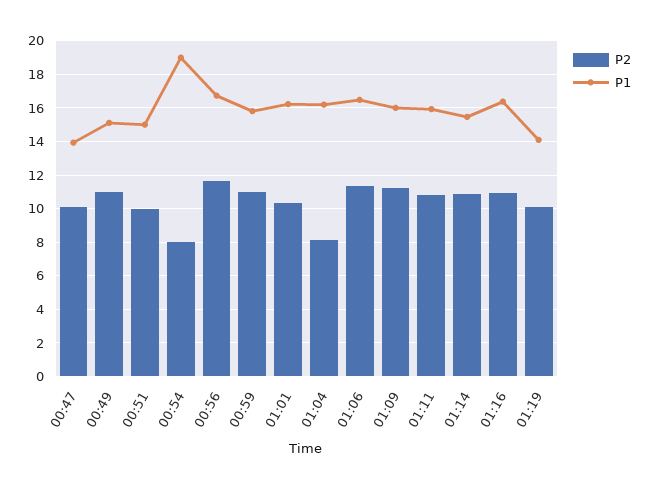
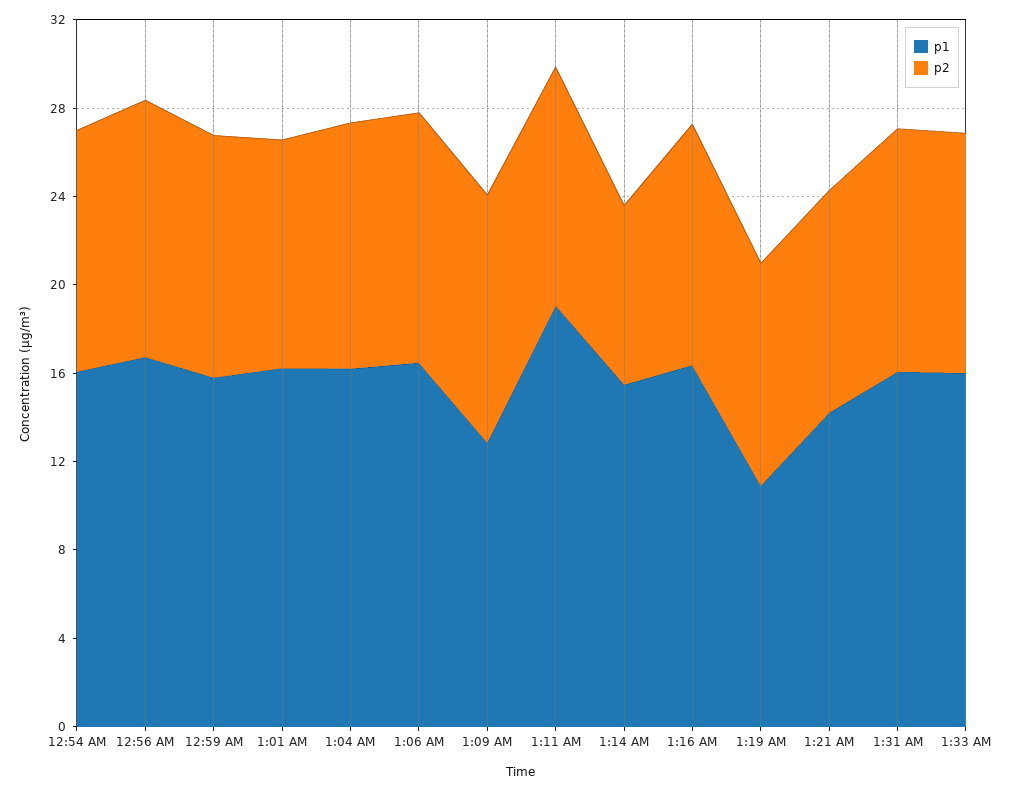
P2, 00:47: 10 -> none
P1, 00:47: 14 -> none
P2, 00:49: 11 -> none
P1, 00:49: 15 -> none
P2, 00:51: 10 -> none
P1, 00:51: 15 -> none
P2, 00:54: 8 -> 11
P1, 00:54: 19 -> 16
P2, 01:04: 8 -> 11
P1, 01:09: 16 -> 13
P1, 01:11: 16 -> 19
P2, 01:14: 11 -> 8
P1, 01:19: 14 -> 11
P1, 1:21 AM: none -> 14
P2, 1:21 AM: none -> 10
P1, 1:31 AM: none -> 16
P2, 1:31 AM: none -> 11
P1, 1:33 AM: none -> 16
P2, 1:33 AM: none -> 11

